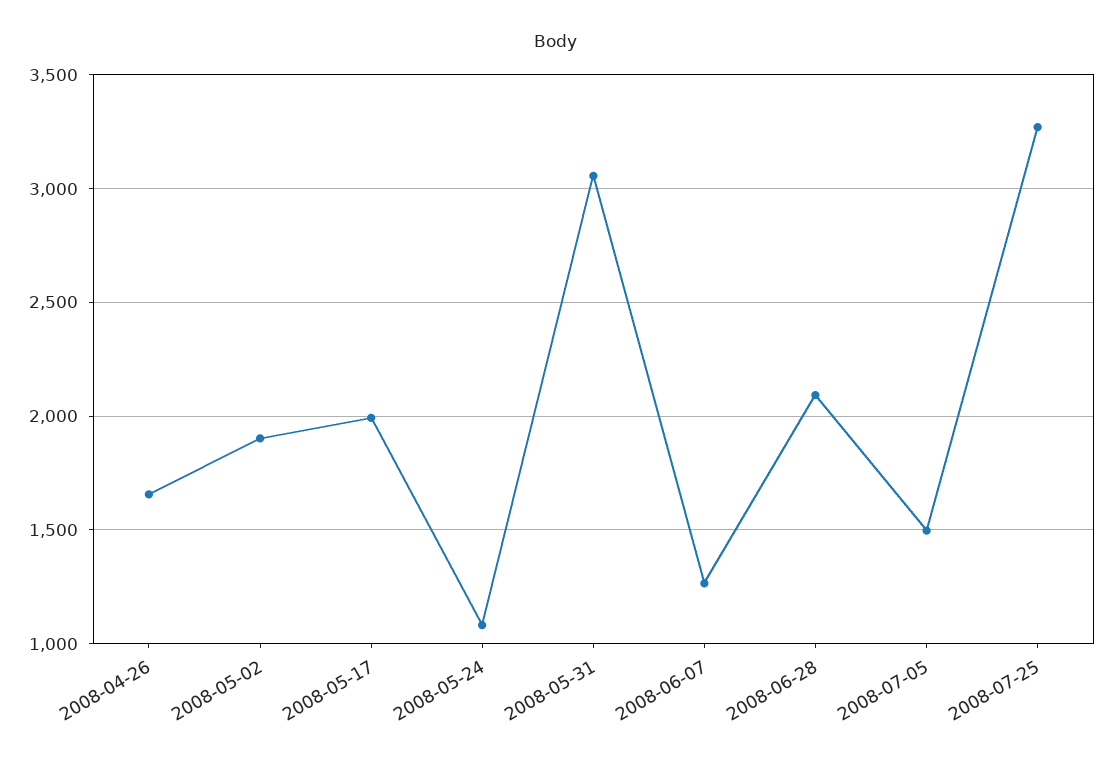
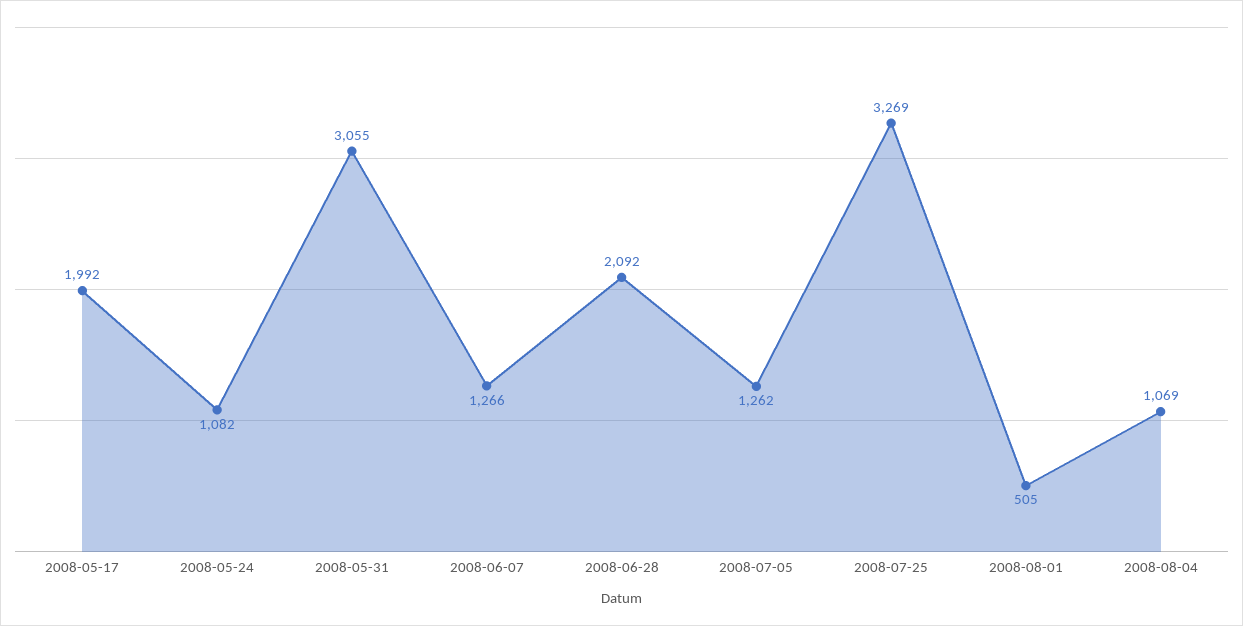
2008-04-26: 1650 -> none
2008-05-02: 1900 -> none
2008-07-05: 1500 -> 1262
2008-08-01: none -> 505
2008-08-04: none -> 1069

